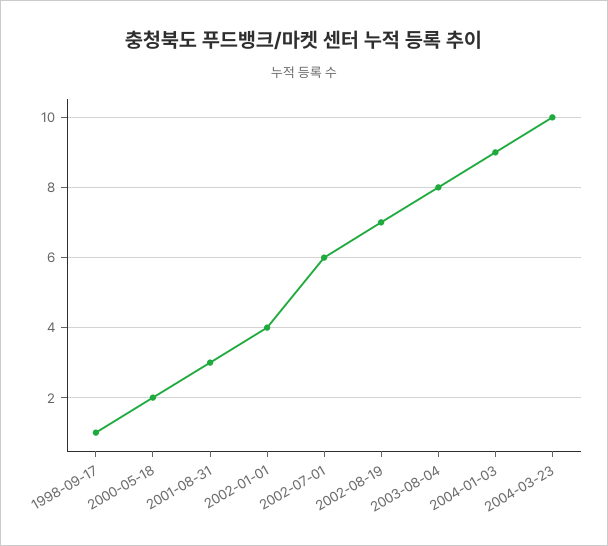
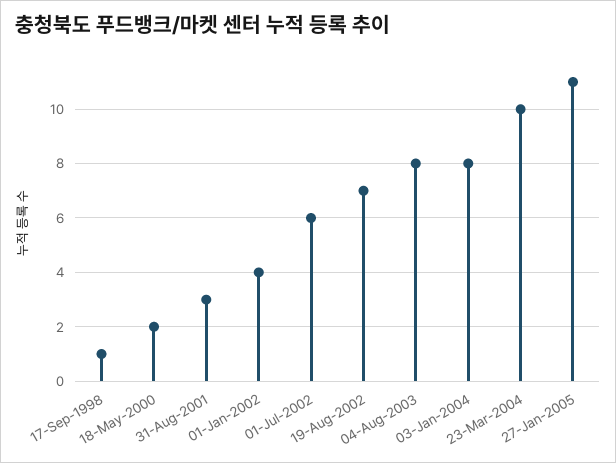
2004-01-03: 9 -> 8
27-Jan-2005: none -> 11

